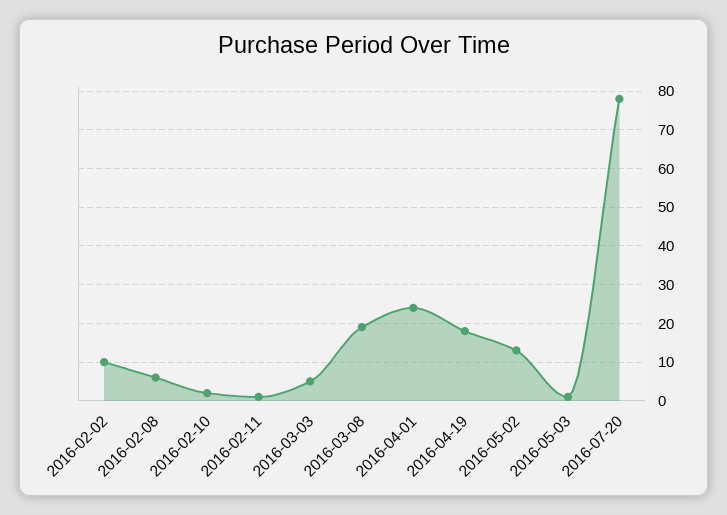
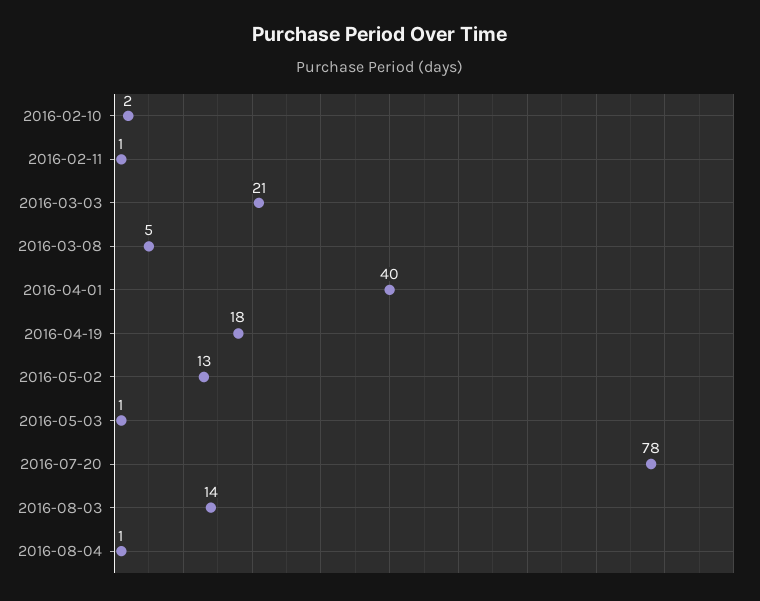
2016-02-02: 10 -> none
2016-02-08: 5 -> none
2016-03-03: 5 -> 21
2016-03-08: 20 -> 5
2016-04-01: 25 -> 40
2016-08-03: none -> 14
2016-08-04: none -> 1

